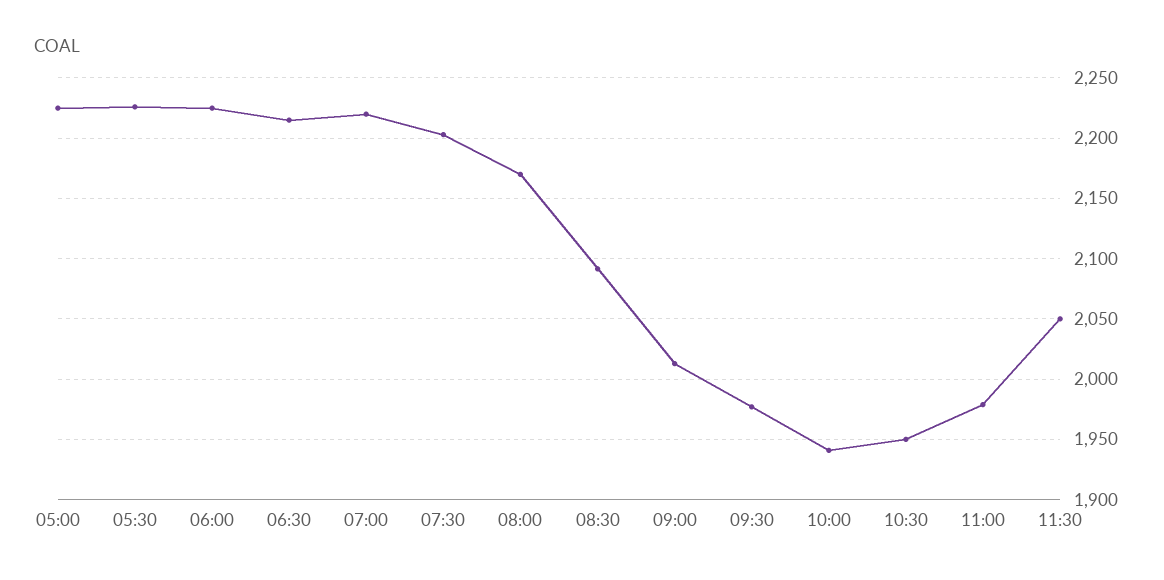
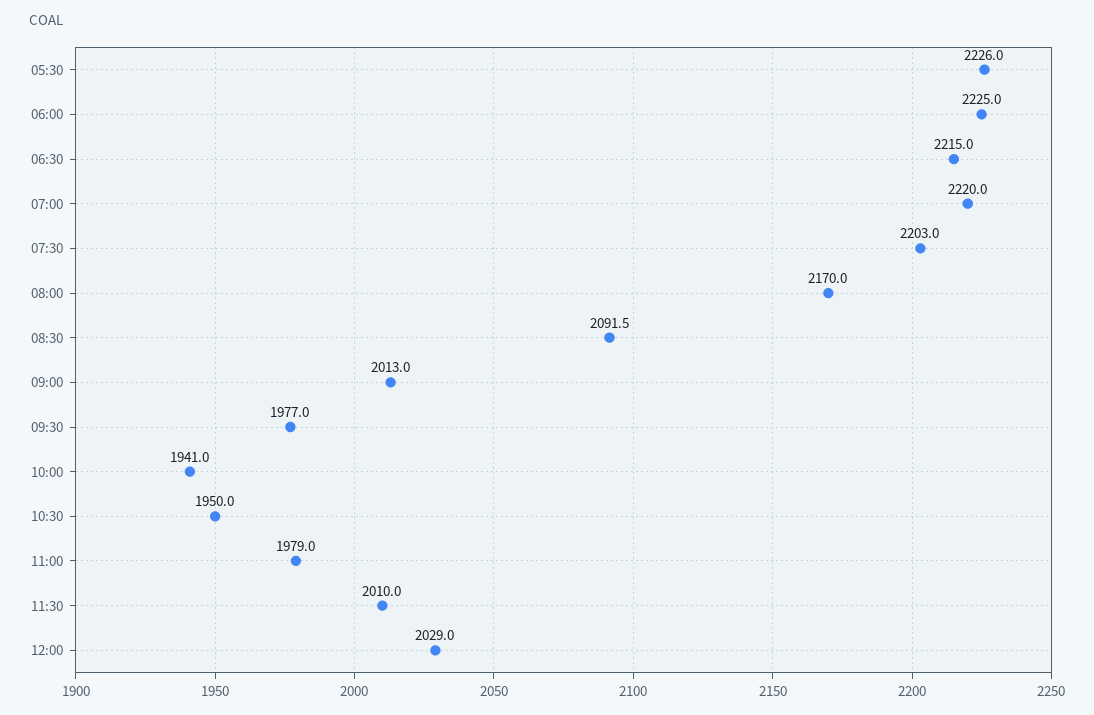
05:00: 2225 -> none
11:30: 2050 -> 2010
12:00: none -> 2029

